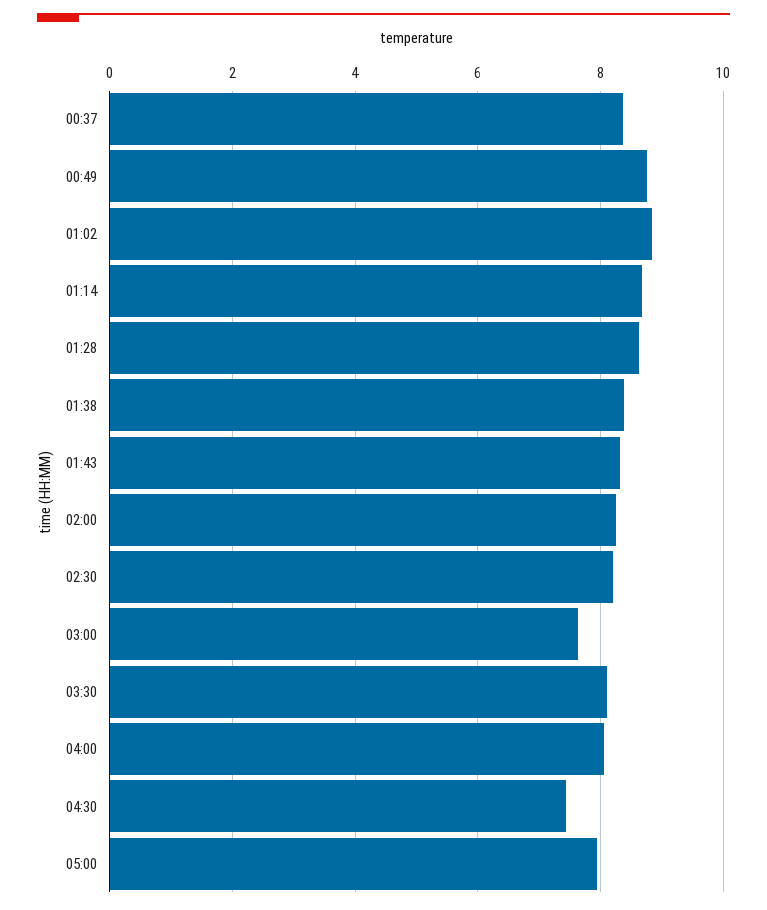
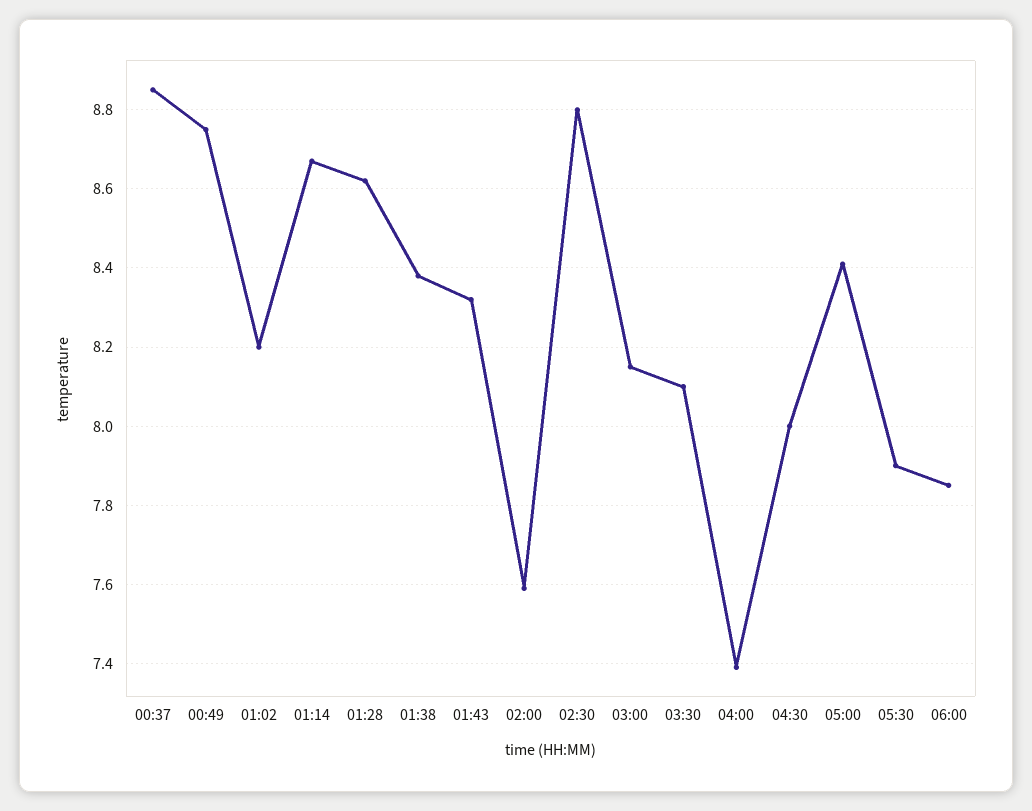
00:37: 8.4 -> 8.85
01:02: 8.8 -> 8.2
02:00: 8.2 -> 7.6
02:30: 8.2 -> 8.8
03:00: 7.6 -> 8.15
04:00: 8 -> 7.4
04:30: 7.4 -> 8
05:00: 8 -> 8.4
05:30: none -> 7.9
06:00: none -> 7.85

